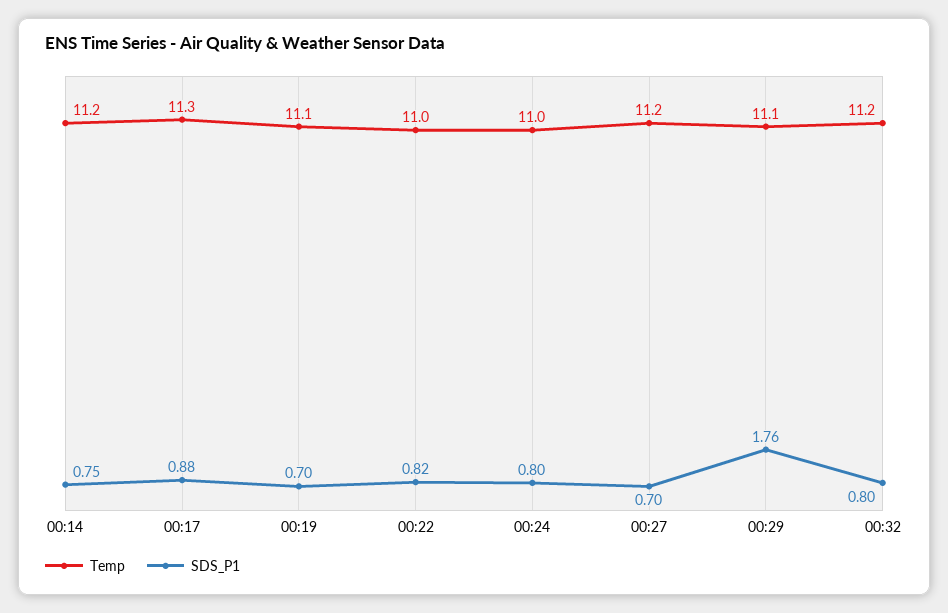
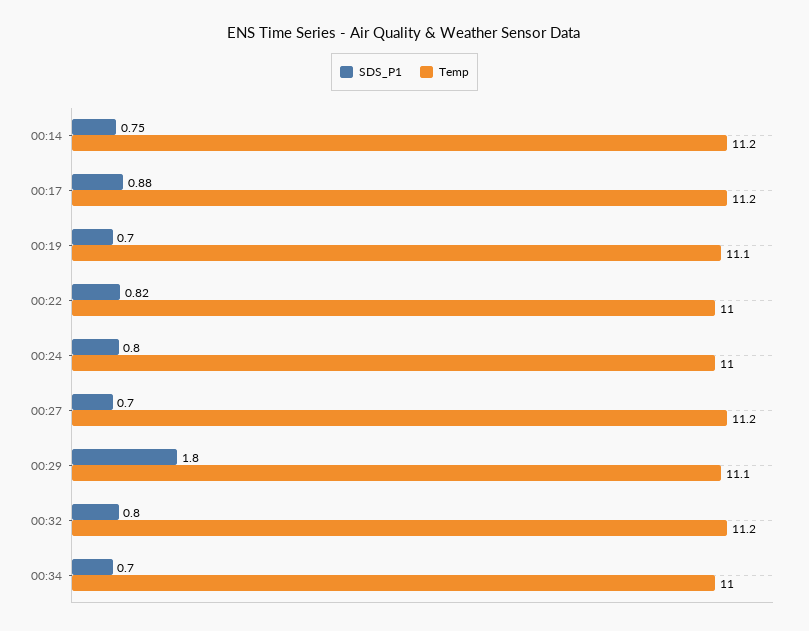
Temp, 00:17: 11.3 -> 11.2
SDS_P1, 00:29: 1.76 -> 1.8
SDS_P1, 00:34: none -> 0.7
Temp, 00:34: none -> 11

